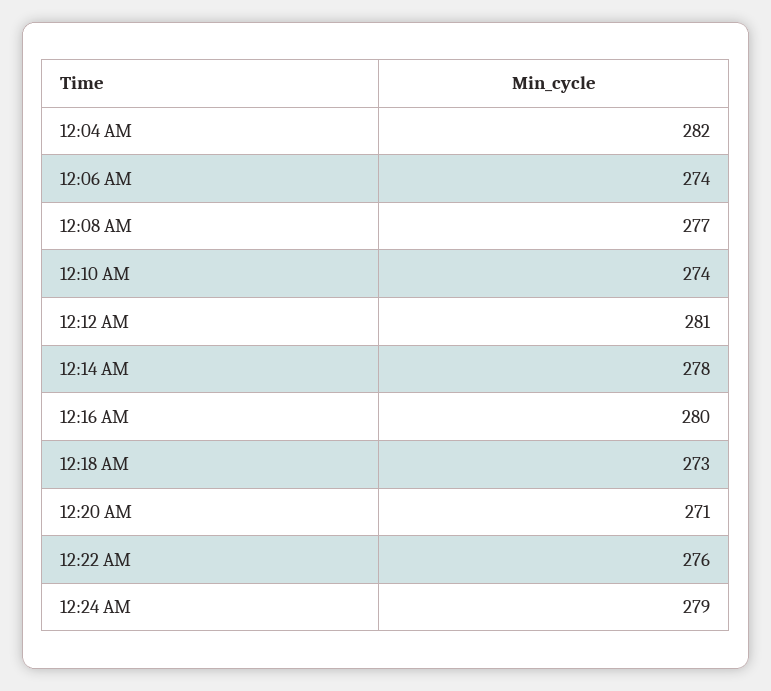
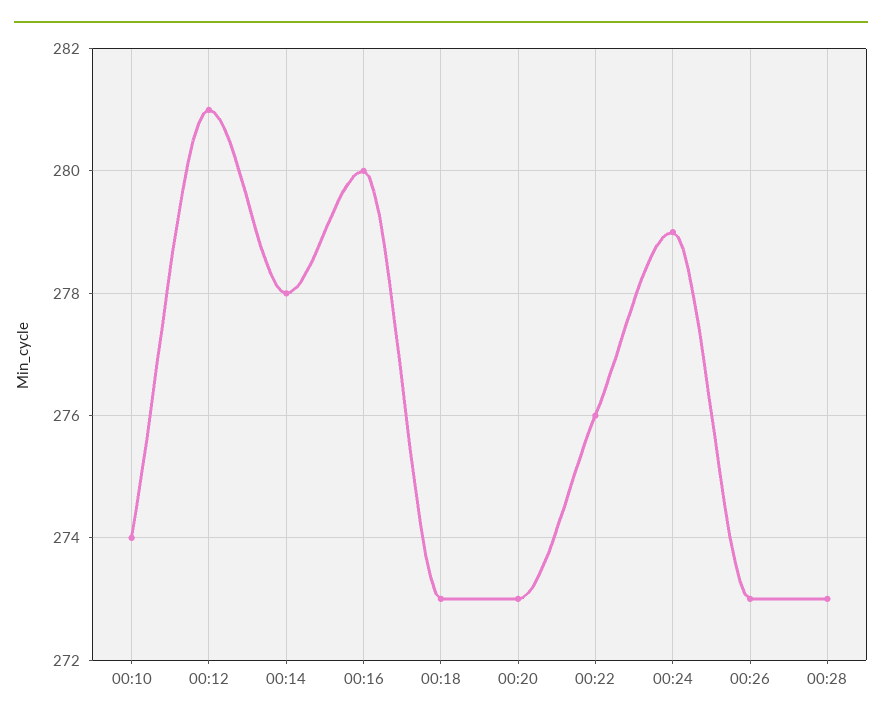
12:04 AM: 282 -> none
12:06 AM: 274 -> none
12:08 AM: 277 -> none
12:20 AM: 271 -> 273
00:26: none -> 273
00:28: none -> 273

